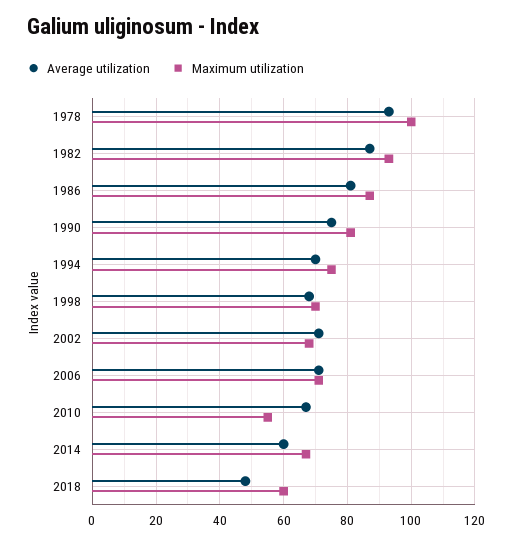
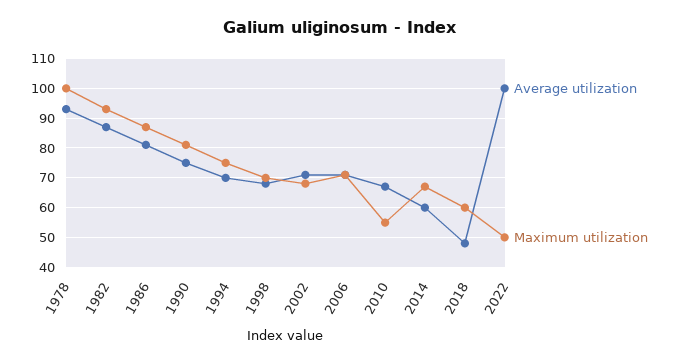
Average utilization, 2022: none -> 100
Maximum utilization, 2022: none -> 50

